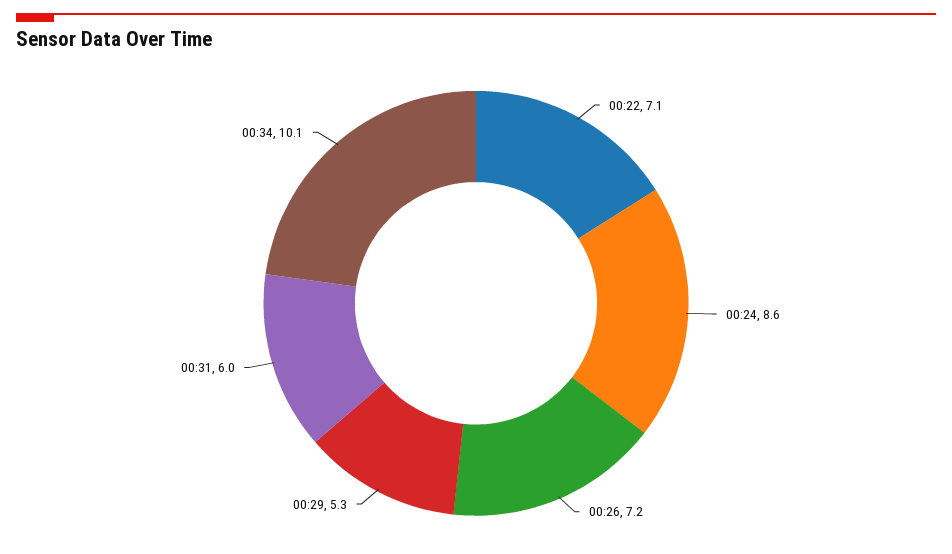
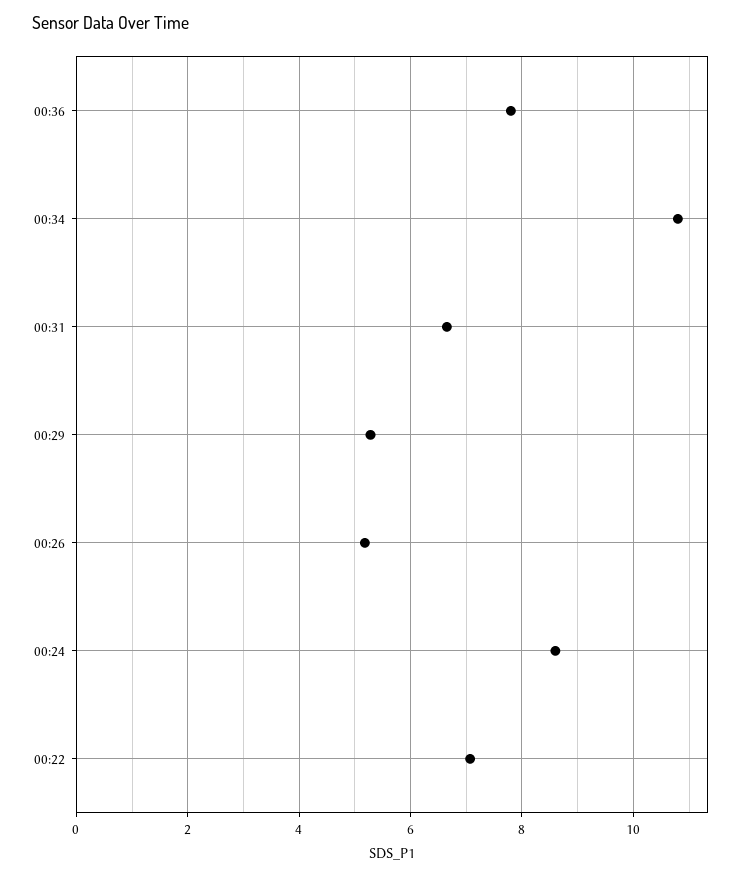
00:26: 7.2 -> 5.2
00:31: 6 -> 6.6
00:34: 10.1 -> 10.8
00:36: none -> 7.8

